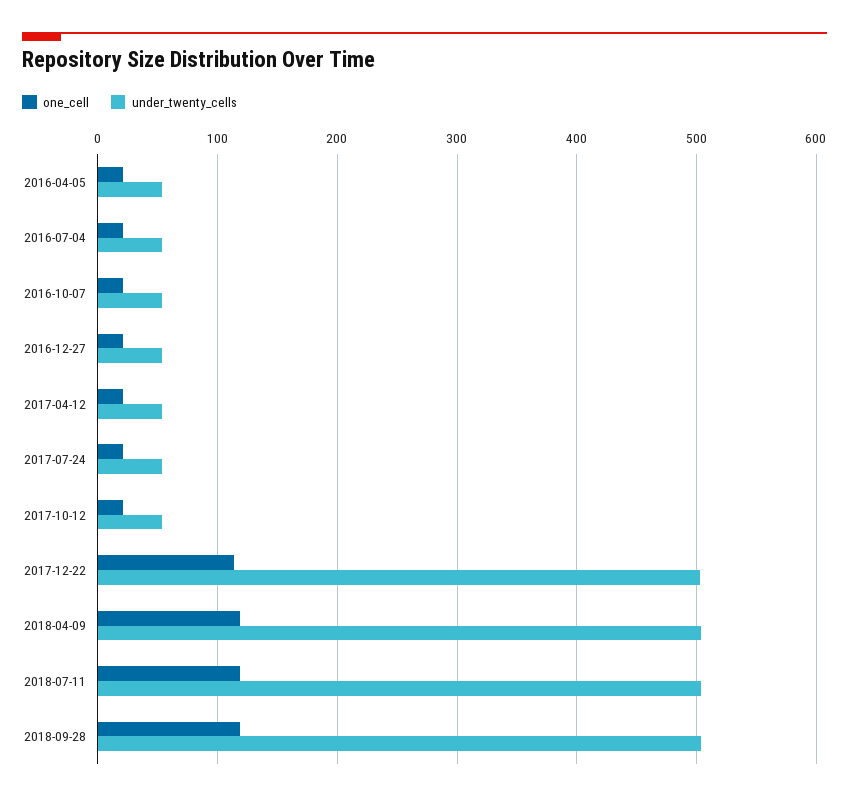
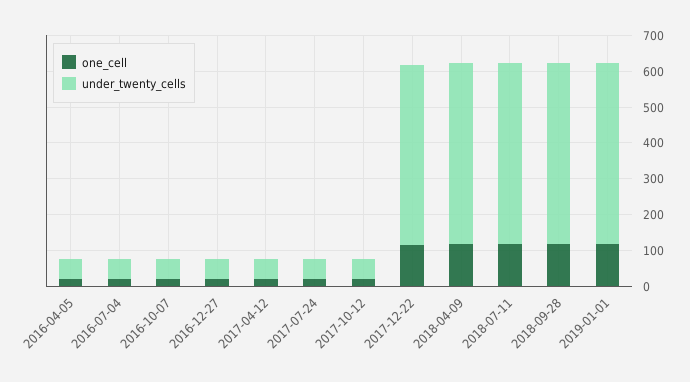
one_cell, 2019-01-01: none -> 125
under_twenty_cells, 2019-01-01: none -> 500

